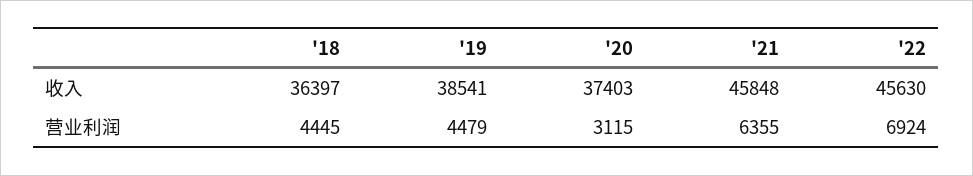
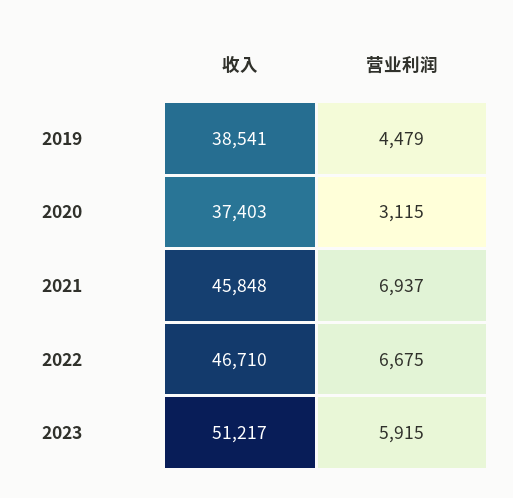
'18, 收入: 36397 -> none
'22, 收入: 45630 -> 46710
'18, 营业利润: 4445 -> none
'21, 营业利润: 6355 -> 6937
'22, 营业利润: 6924 -> 6675
2023, 收入: none -> 51217
2023, 营业利润: none -> 5915

